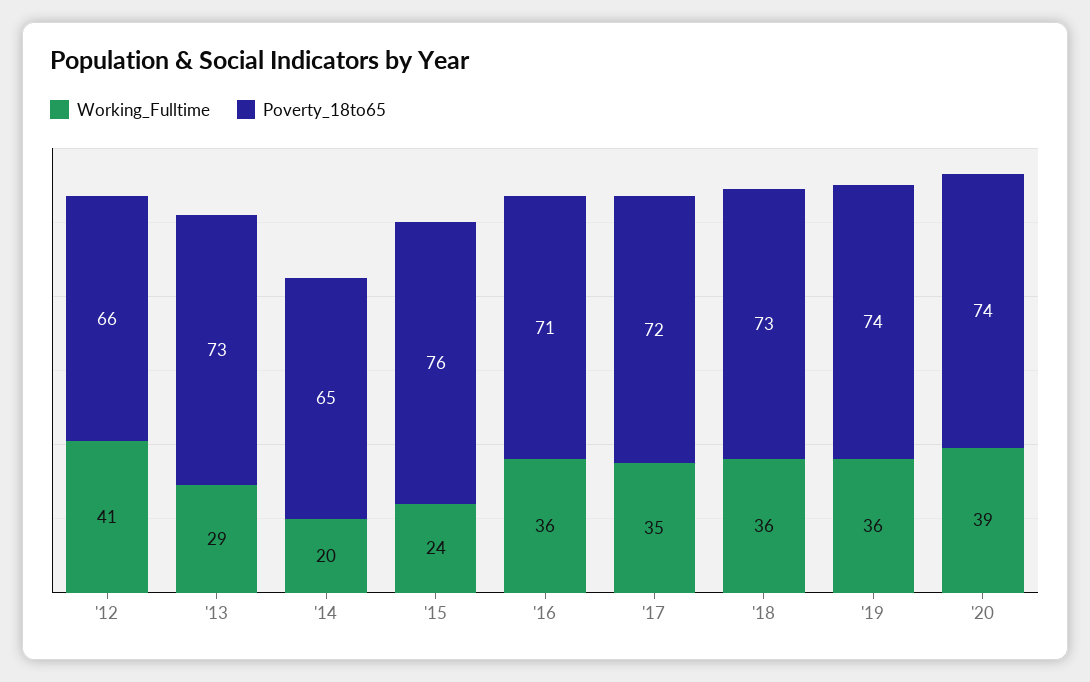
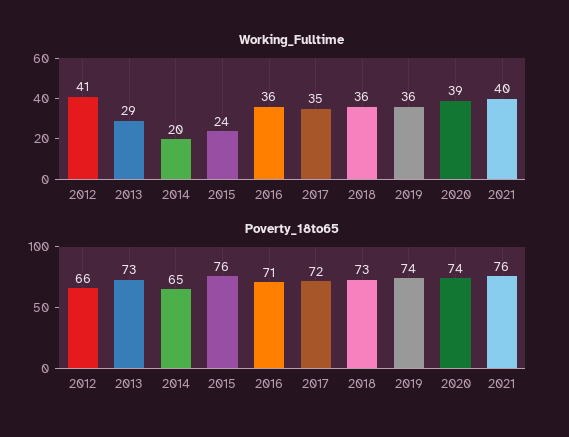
Working_Fulltime, 2021: none -> 40
Poverty_18to65, 2021: none -> 76

